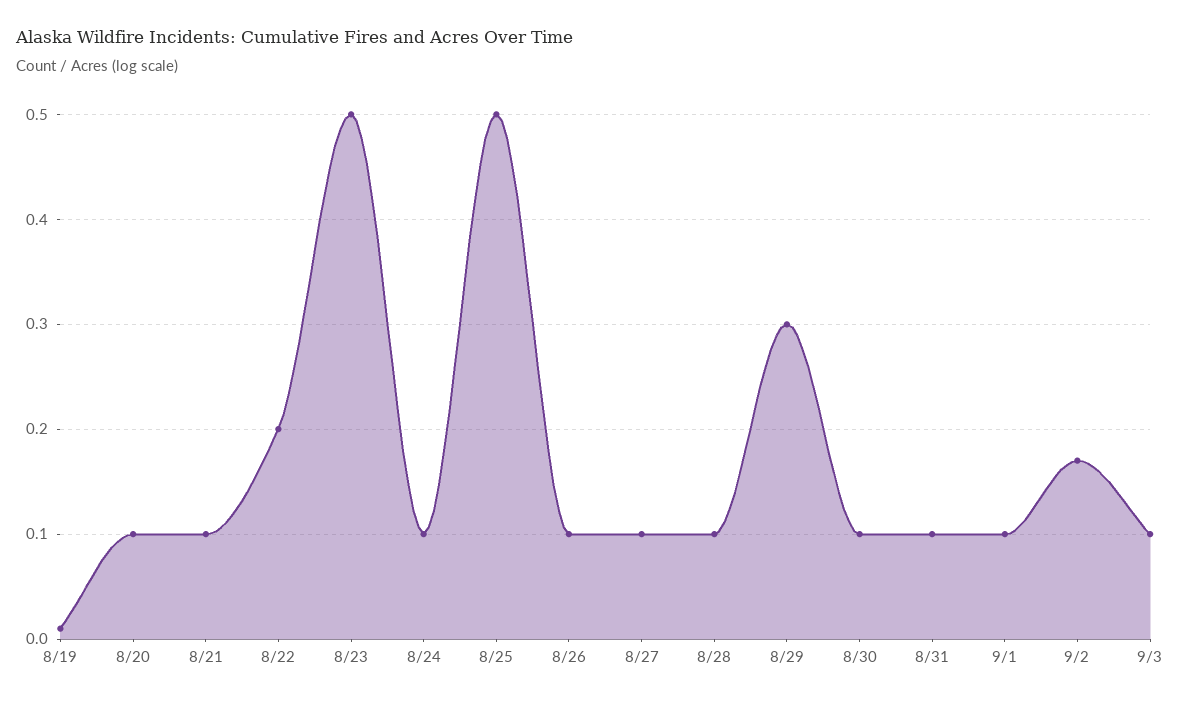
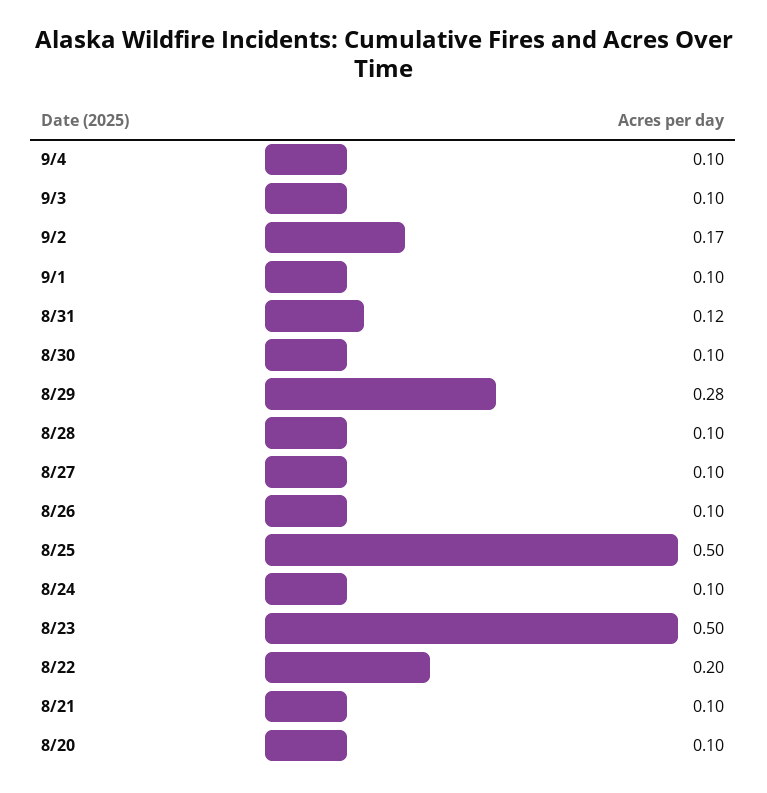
8/19: 0.01 -> none
8/29: 0.3 -> 0.28
8/31: 0.1 -> 0.12
9/4: none -> 0.1

